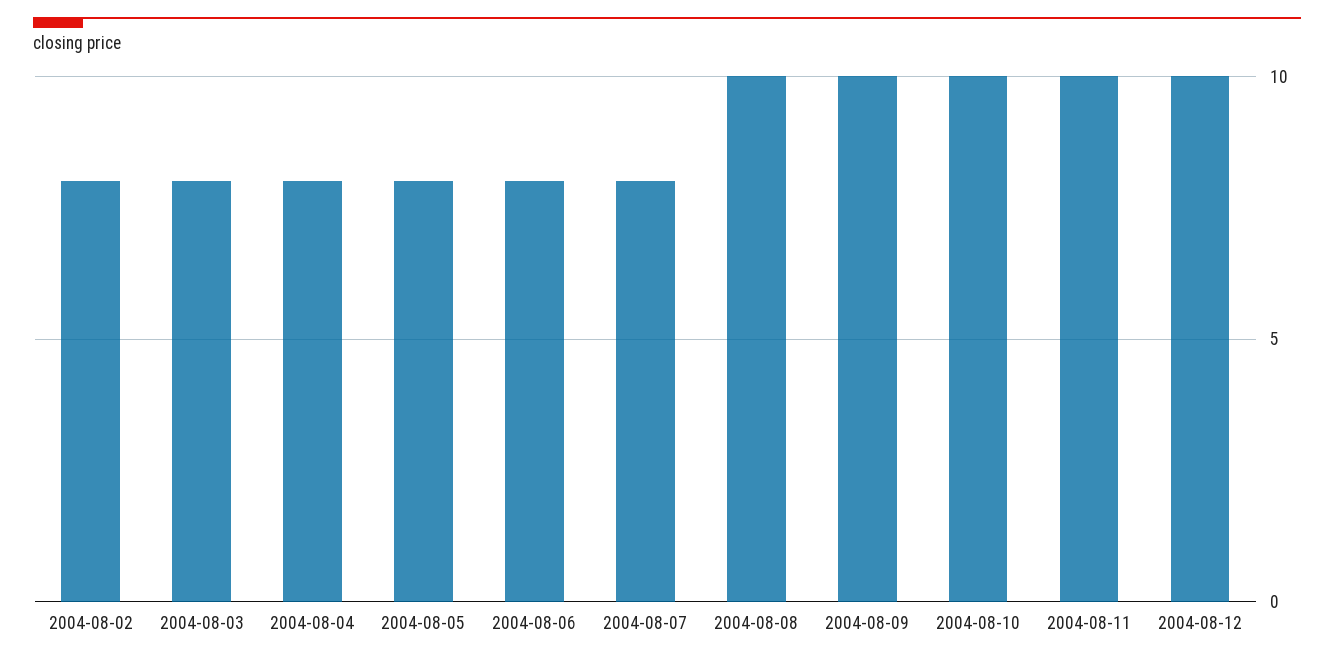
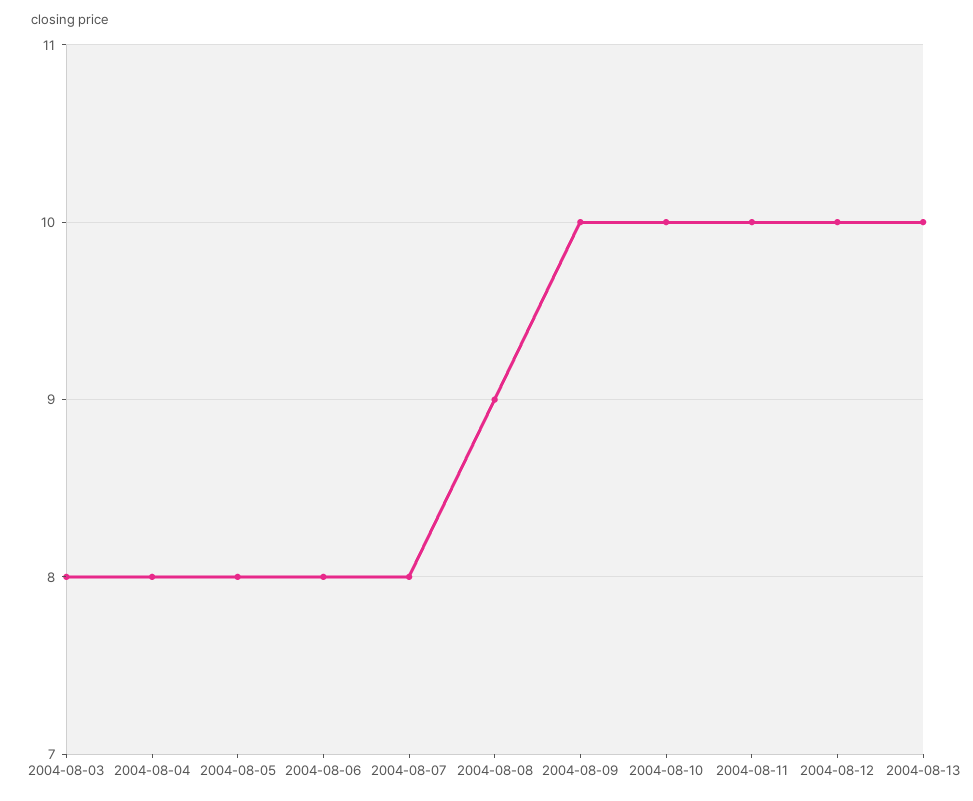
2004-08-02: 8 -> none
2004-08-08: 10 -> 9
2004-08-13: none -> 10

